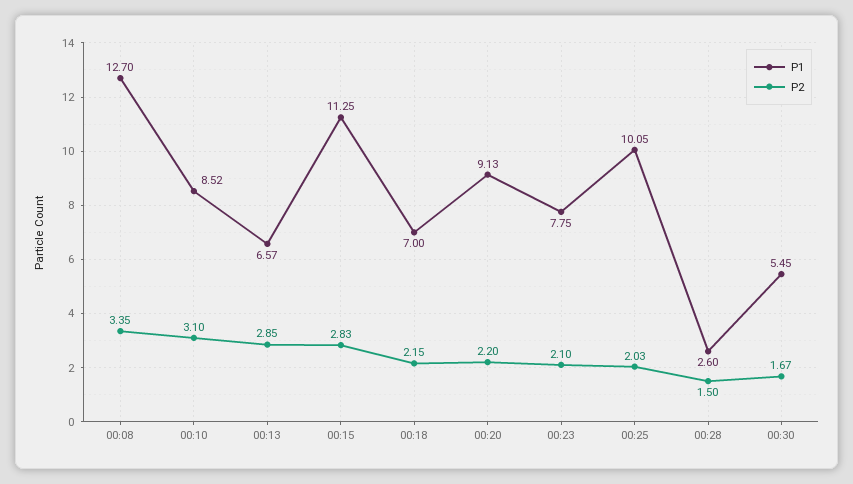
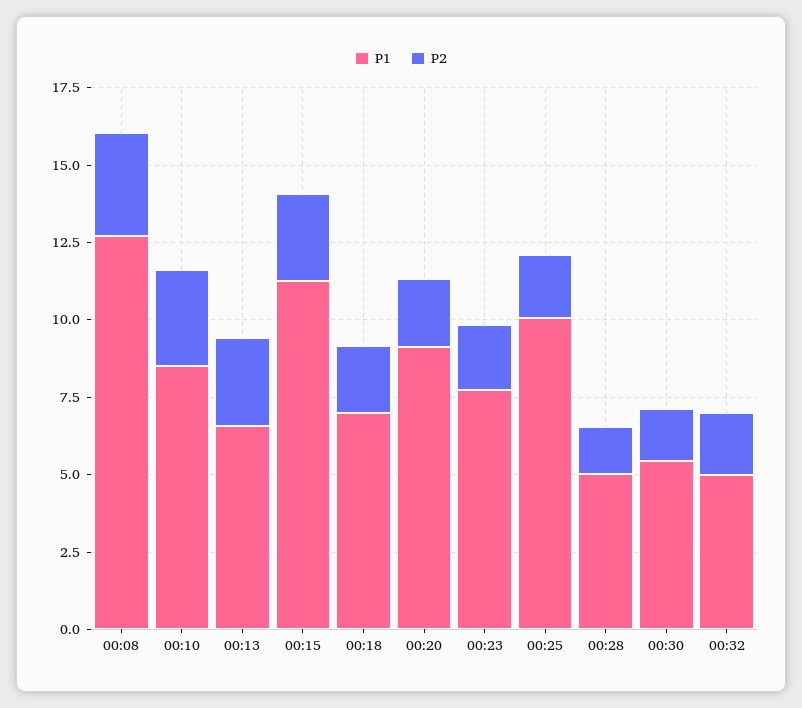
P1, 00:28: 2.6 -> 5
P1, 00:32: none -> 5
P2, 00:32: none -> 2

